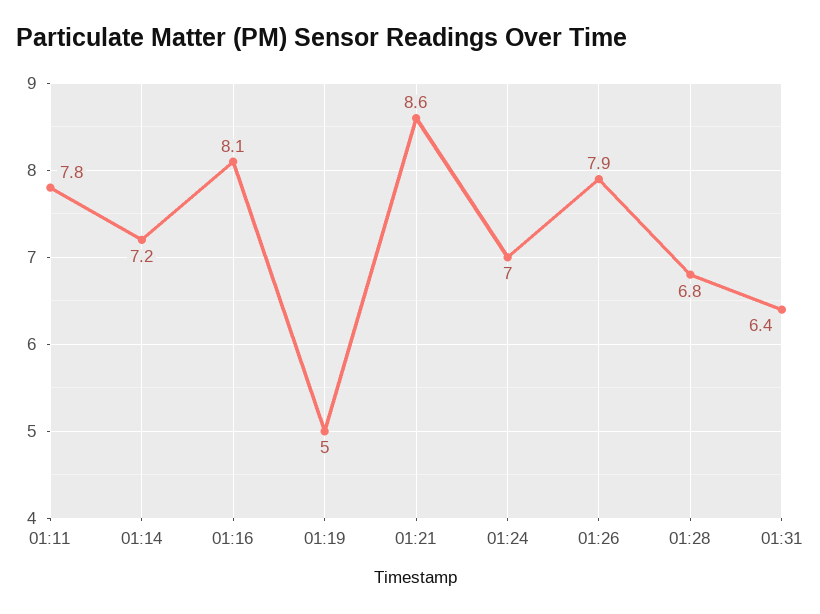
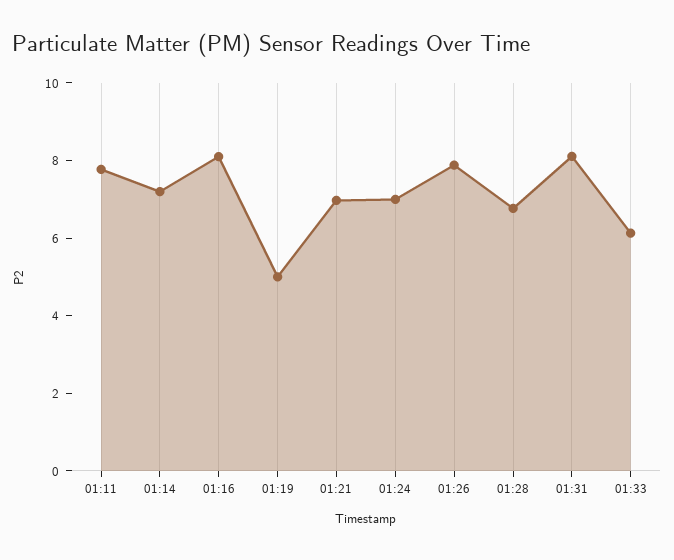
01:21: 8.6 -> 7
01:31: 6.4 -> 8
01:33: none -> 6

